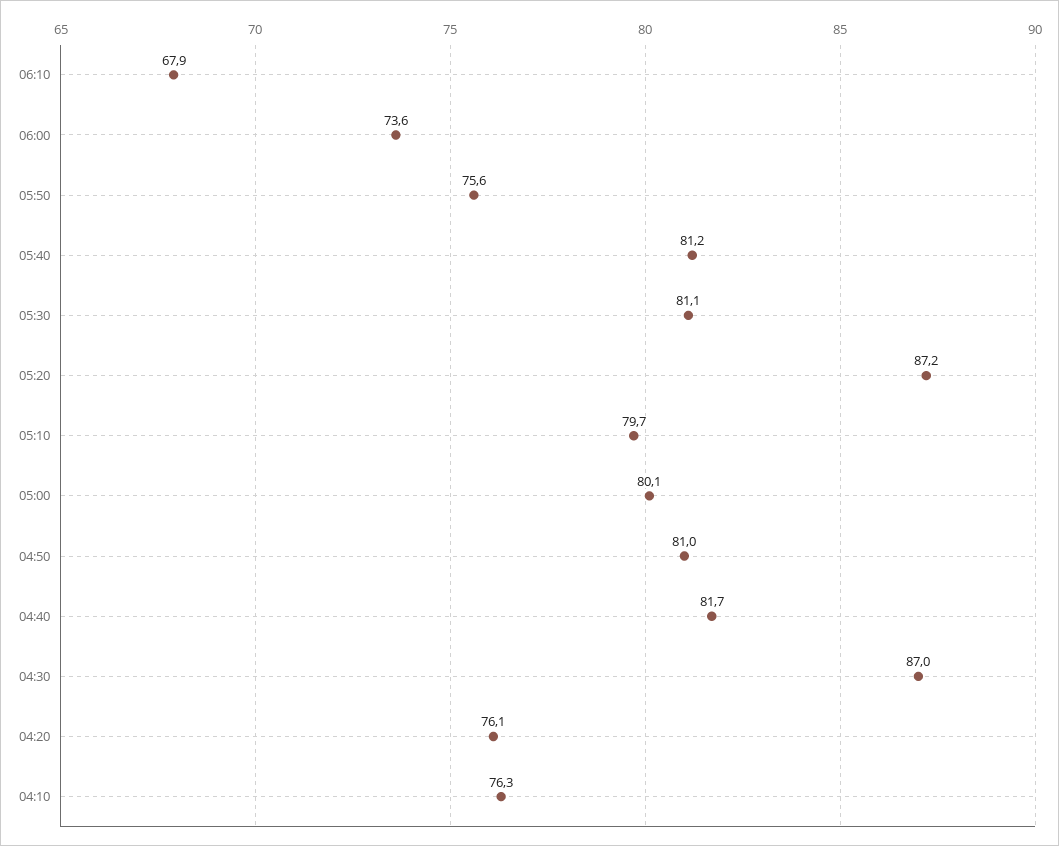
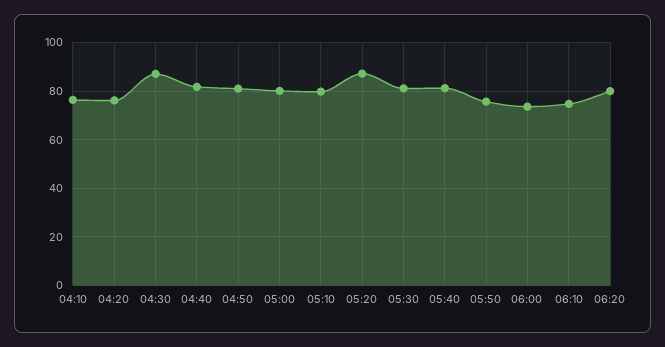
06:10: 67.9 -> 75
06:20: none -> 80

